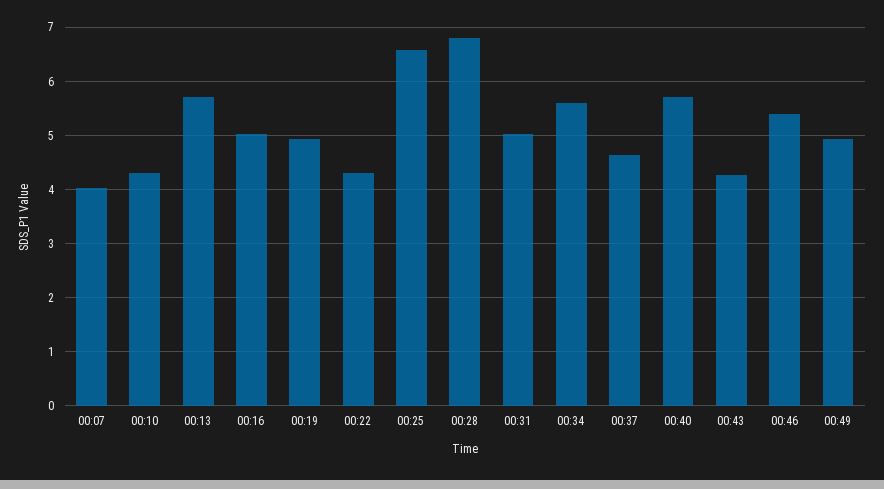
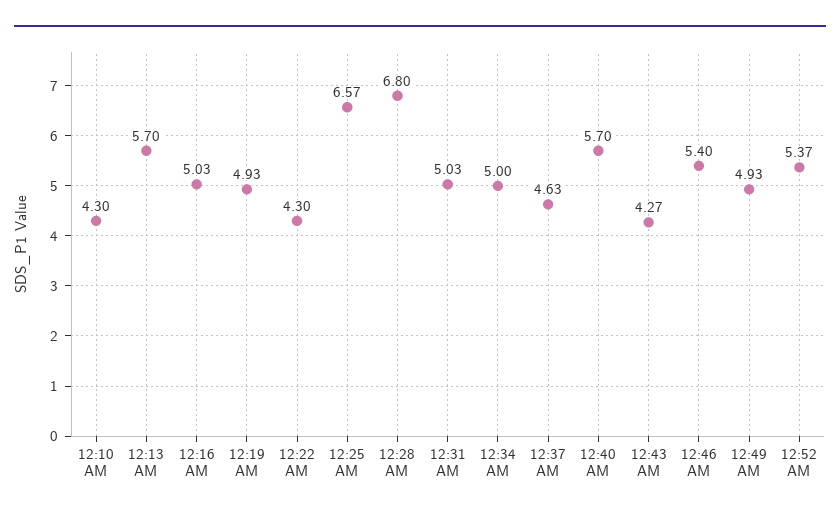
00:07: 4 -> none
00:34: 5.6 -> 5
12:52 AM: none -> 5.37

